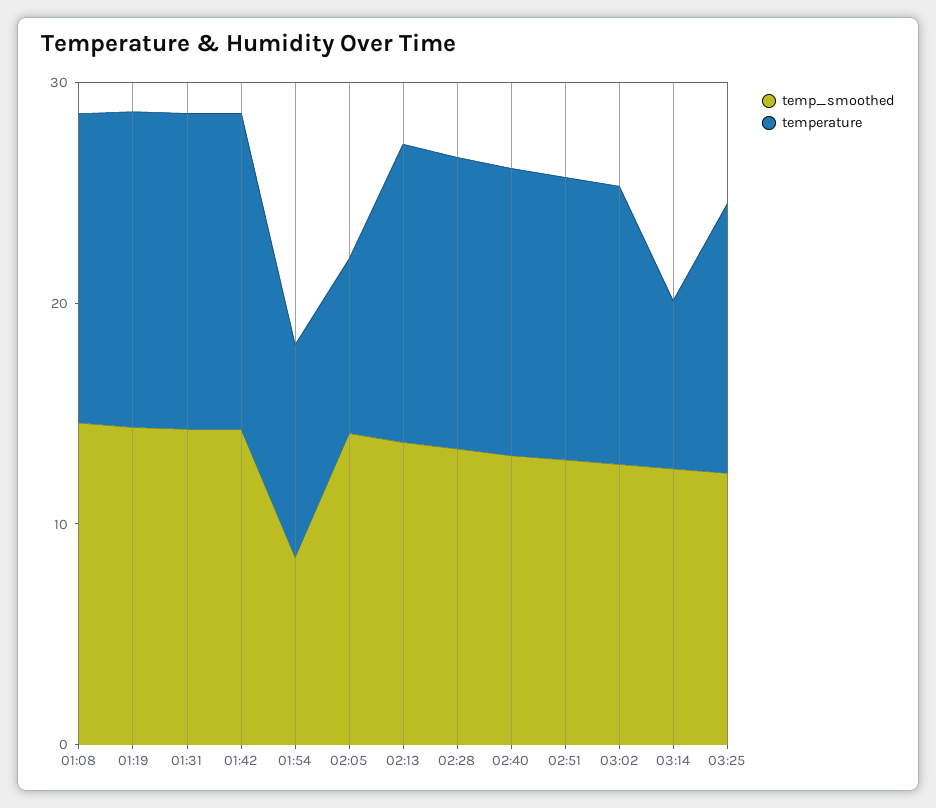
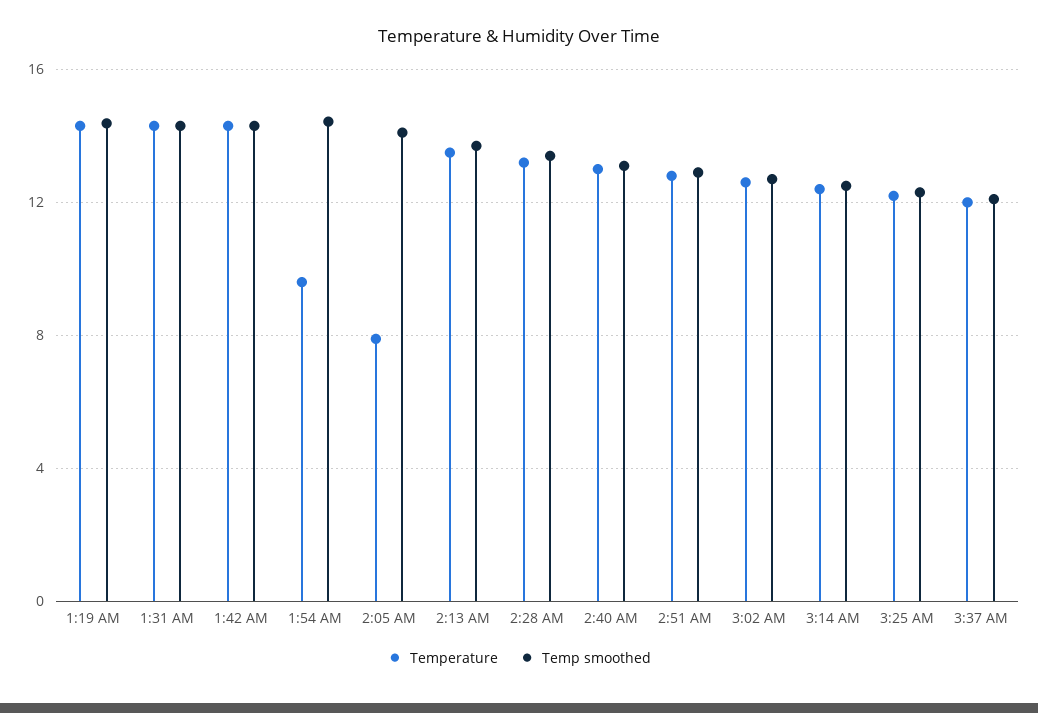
temp_smoothed, 01:08: 14 -> none
temperature, 01:08: 14 -> none
temp_smoothed, 01:54: 8 -> 14.5
temperature, 03:14: 8 -> 12.5
temperature, 3:37 AM: none -> 12
temp_smoothed, 3:37 AM: none -> 12

